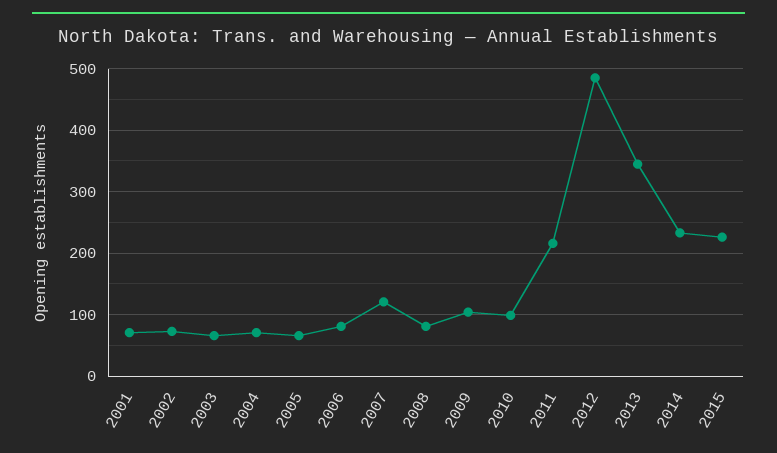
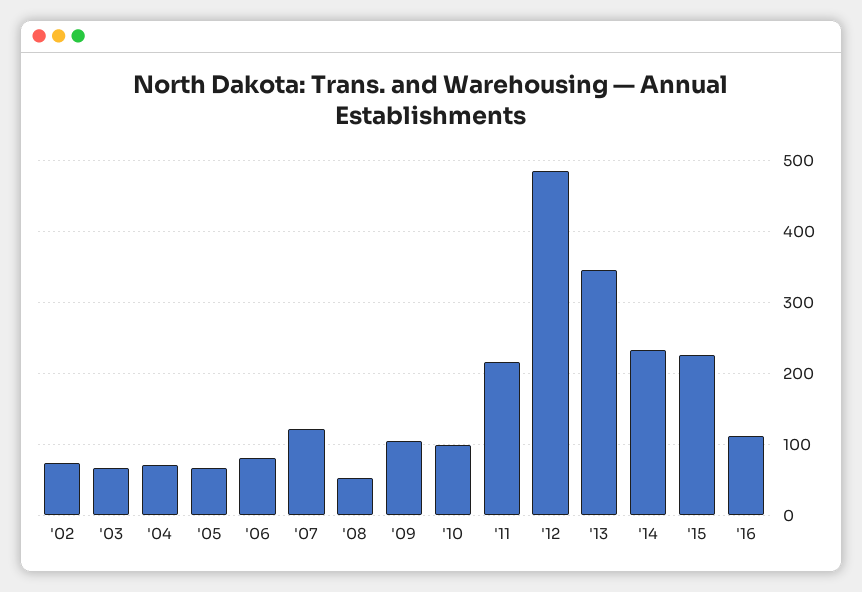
2001: 70 -> none
2008: 80 -> 50
'16: none -> 110

